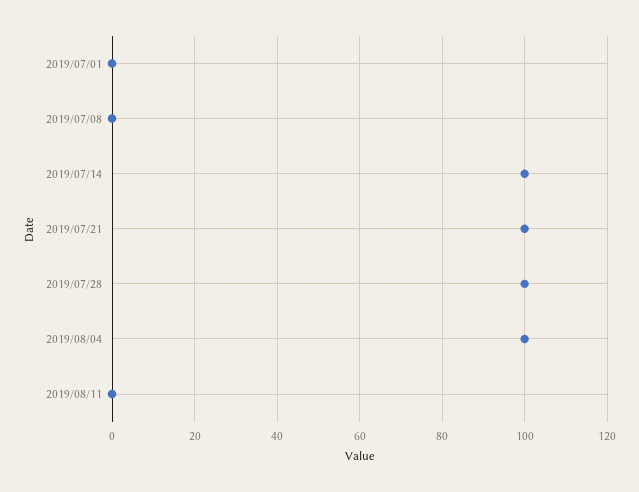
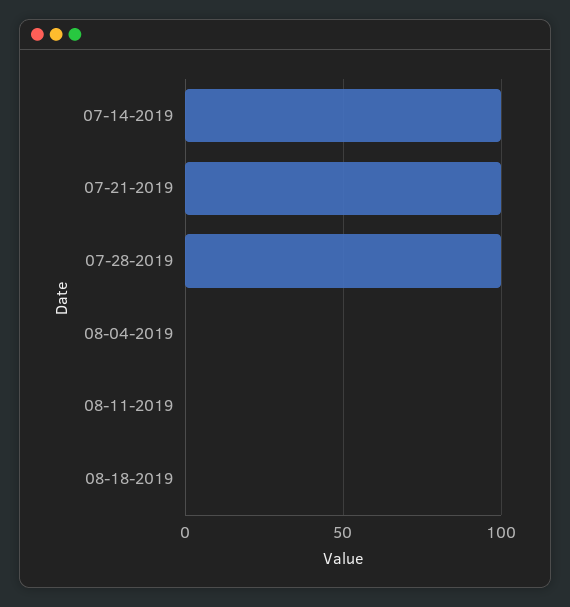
2019/07/01: 0 -> none
2019/07/08: 0 -> none
2019/08/04: 100 -> 0
08-18-2019: none -> 0

